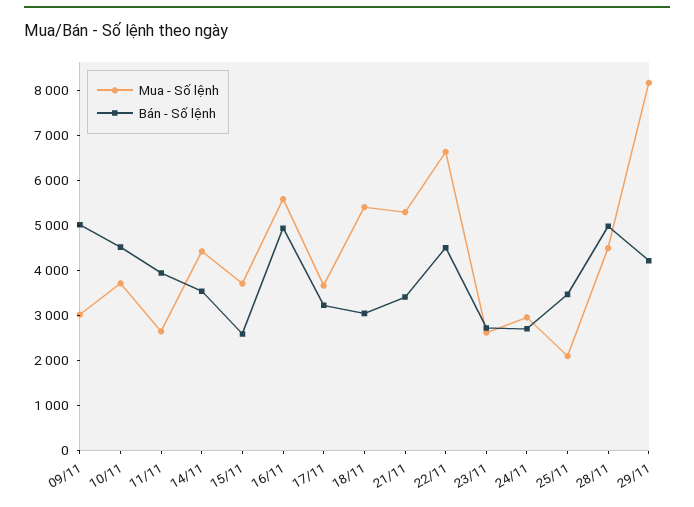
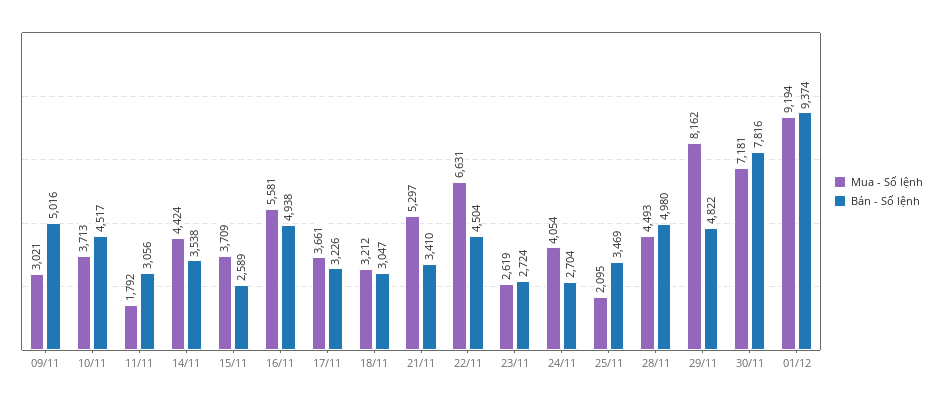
Mua - Số lệnh, 11/11: 2600 -> 1792
Bán - Số lệnh, 11/11: 4000 -> 3056
Mua - Số lệnh, 18/11: 5400 -> 3212
Mua - Số lệnh, 24/11: 3000 -> 4054
Bán - Số lệnh, 29/11: 4200 -> 4822
Mua - Số lệnh, 30/11: none -> 7181
Bán - Số lệnh, 30/11: none -> 7816
Mua - Số lệnh, 01/12: none -> 9194
Bán - Số lệnh, 01/12: none -> 9374

